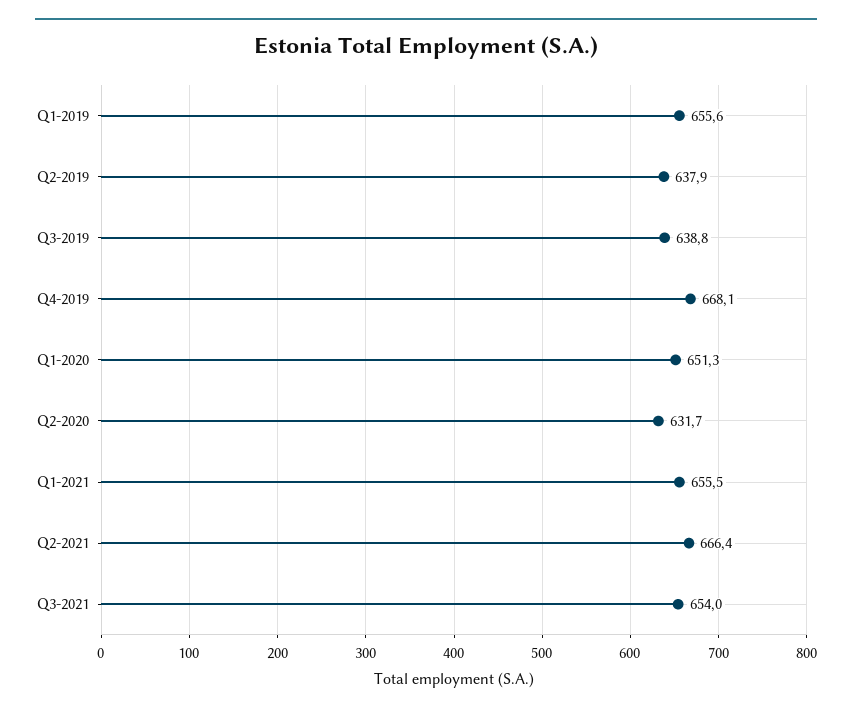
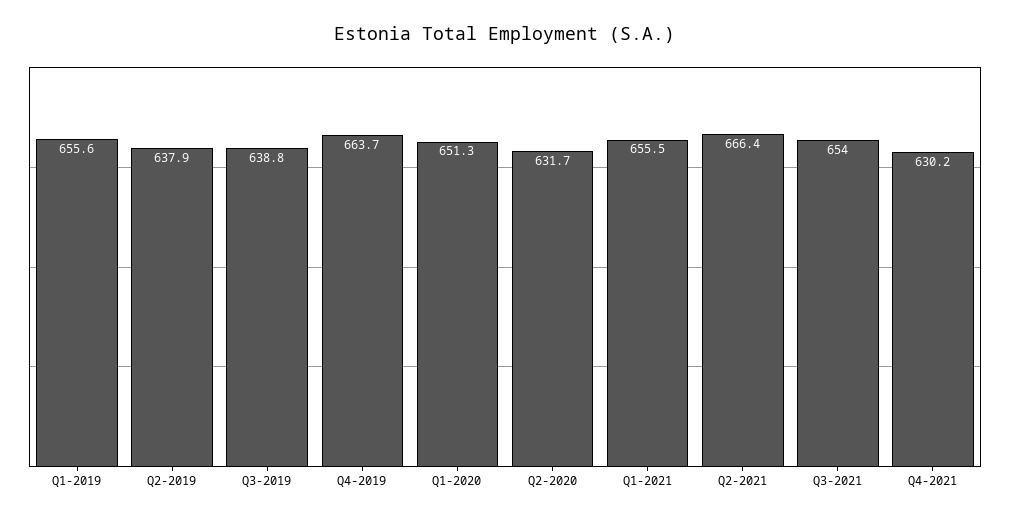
Q4-2019: 668.1 -> 663.7
Q4-2021: none -> 630.2

